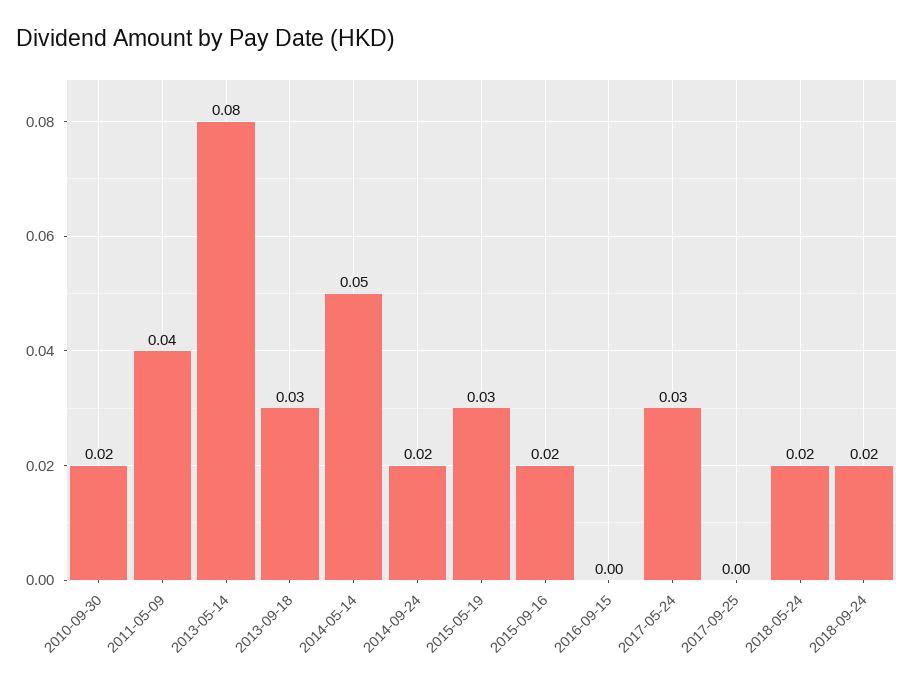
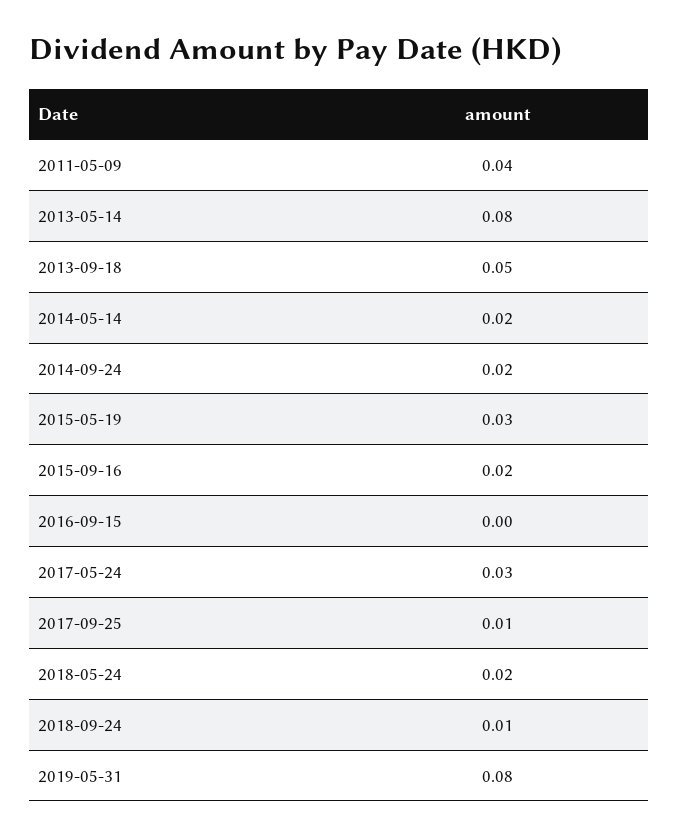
2010-09-30: 0.02 -> none
2013-09-18: 0.03 -> 0.05
2014-05-14: 0.05 -> 0.02
2017-09-25: 0 -> 0.01
2018-09-24: 0.02 -> 0.01
2019-05-31: none -> 0.08

